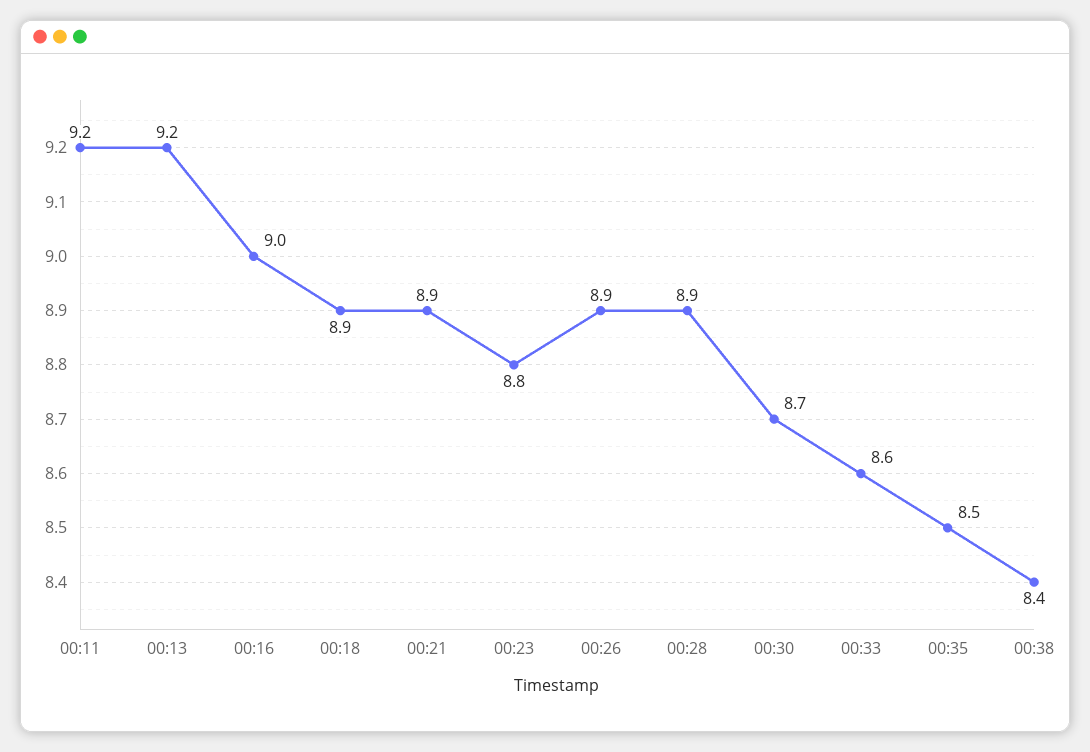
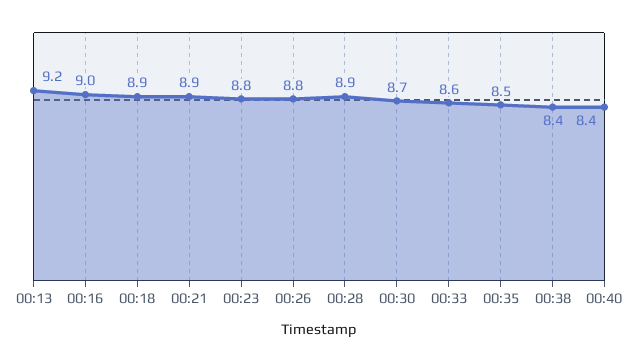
00:11: 9.2 -> none
00:26: 8.9 -> 8.8
00:40: none -> 8.4

